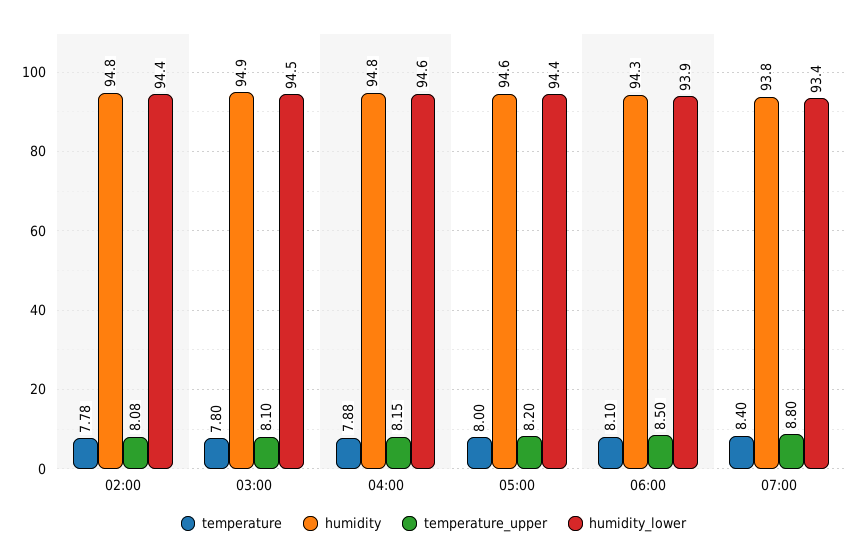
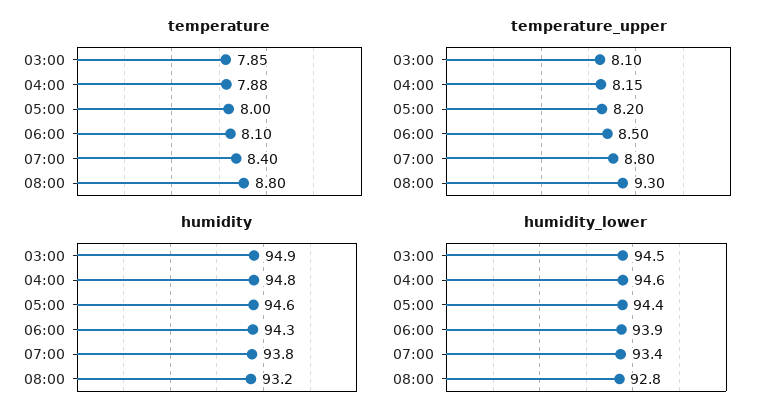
temperature, 02:00: 7.78 -> none
humidity, 02:00: 94.8 -> none
temperature_upper, 02:00: 8.08 -> none
humidity_lower, 02:00: 94.4 -> none
temperature, 03:00: 7.8 -> 7.85
temperature, 08:00: none -> 8.8
temperature_upper, 08:00: none -> 9.3
humidity, 08:00: none -> 93.2
humidity_lower, 08:00: none -> 92.8

